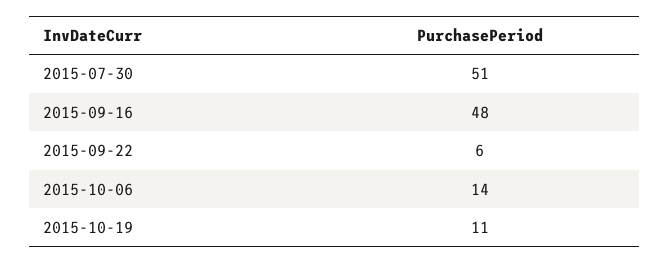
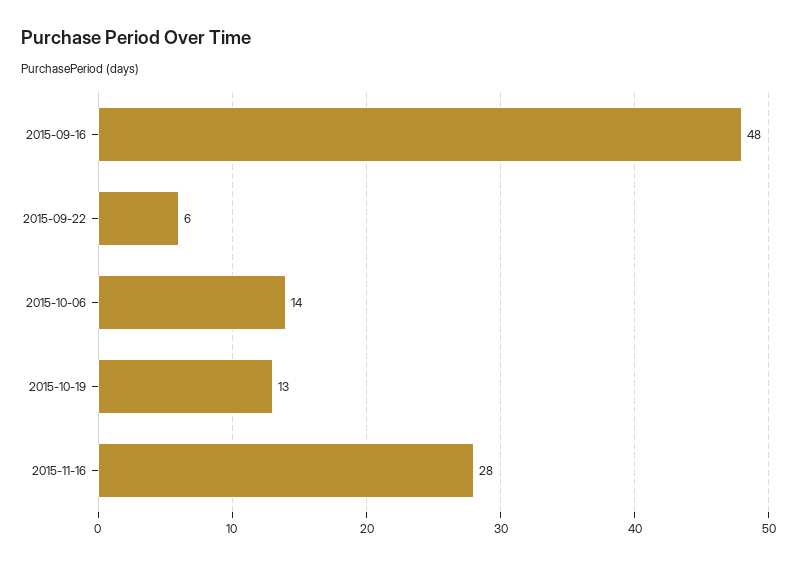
2015-07-30: 51 -> none
2015-10-19: 11 -> 13
2015-11-16: none -> 28

